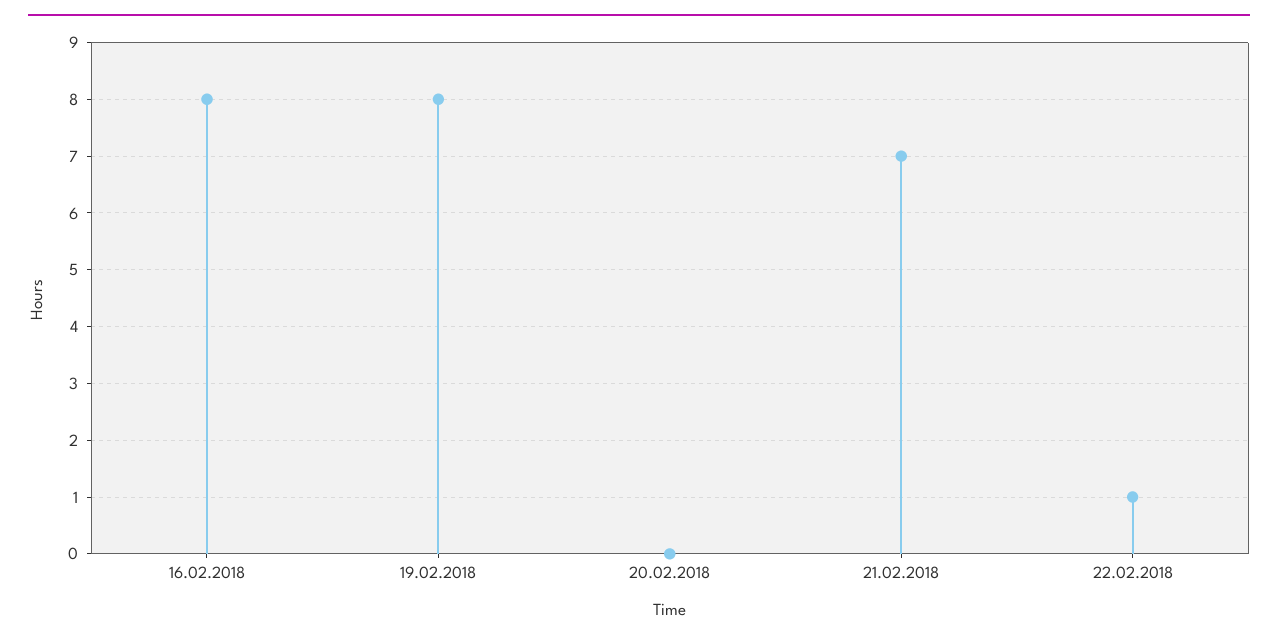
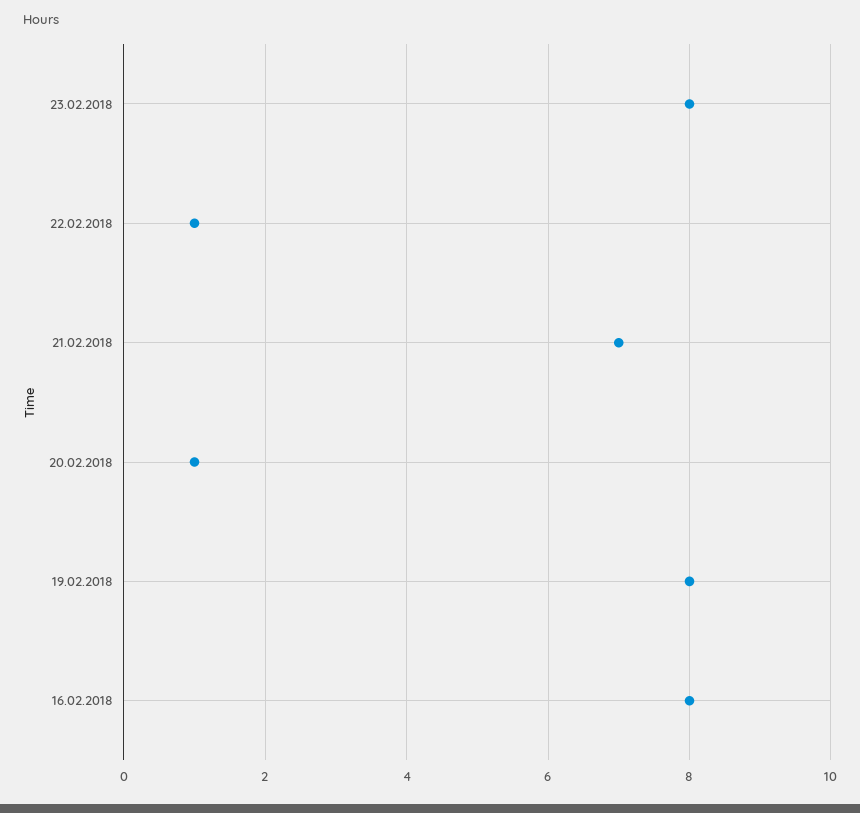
20.02.2018: 0 -> 1
23.02.2018: none -> 8

